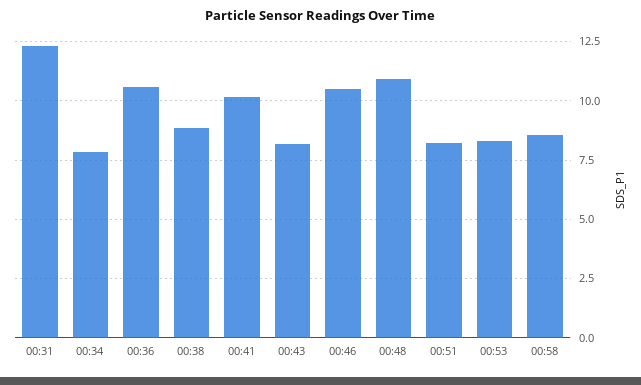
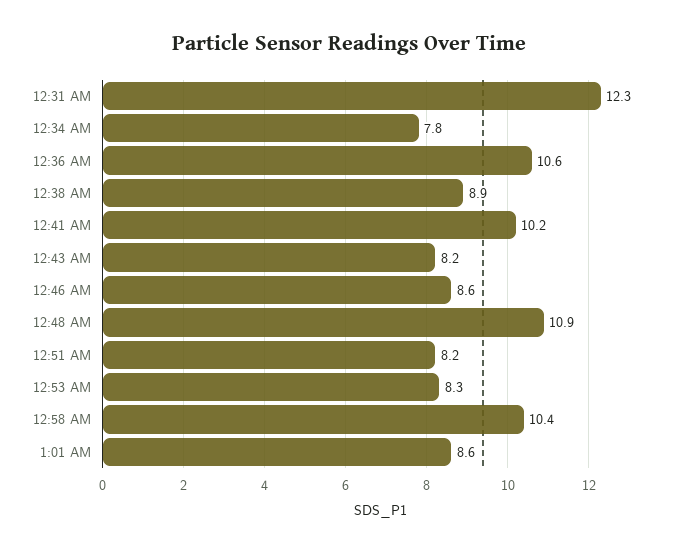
00:46: 10.5 -> 8.6
00:58: 8.5 -> 10.4
1:01 AM: none -> 8.6

